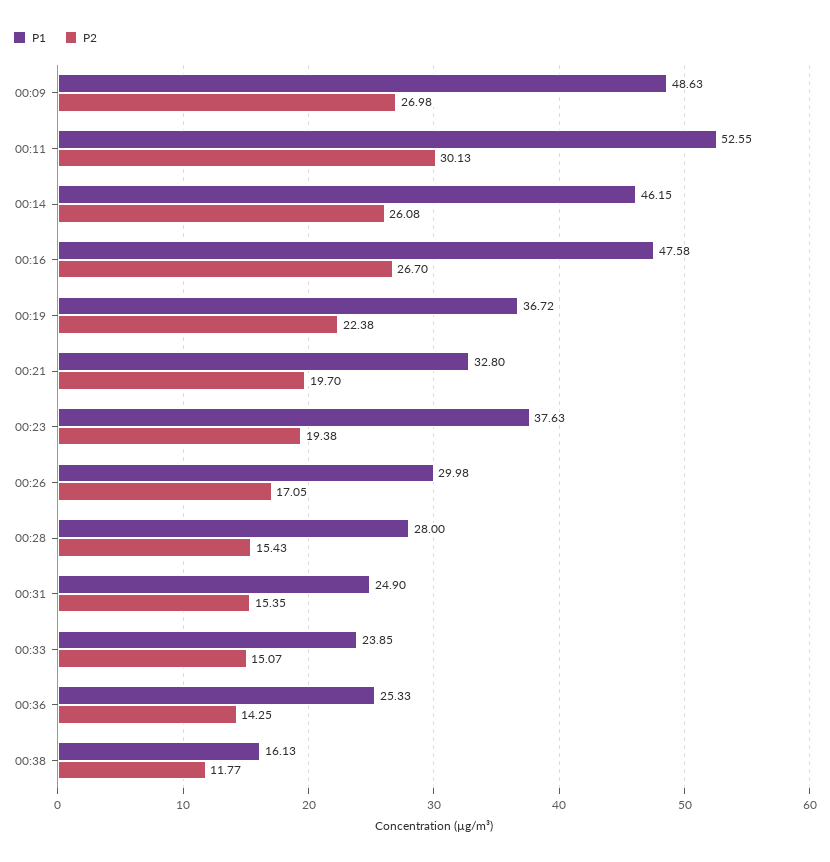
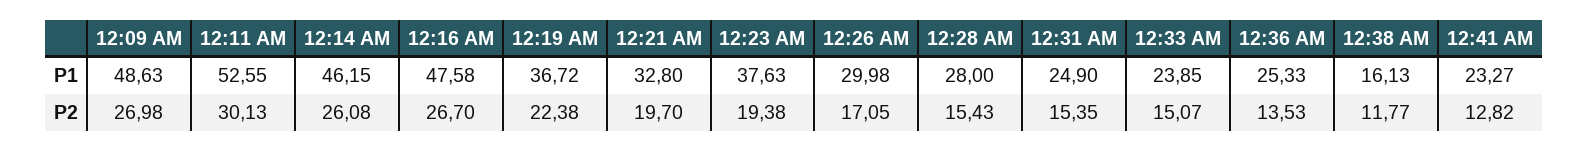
P2, 00:36: 14.25 -> 13.53
P1, 12:41 AM: none -> 23.27
P2, 12:41 AM: none -> 12.82

